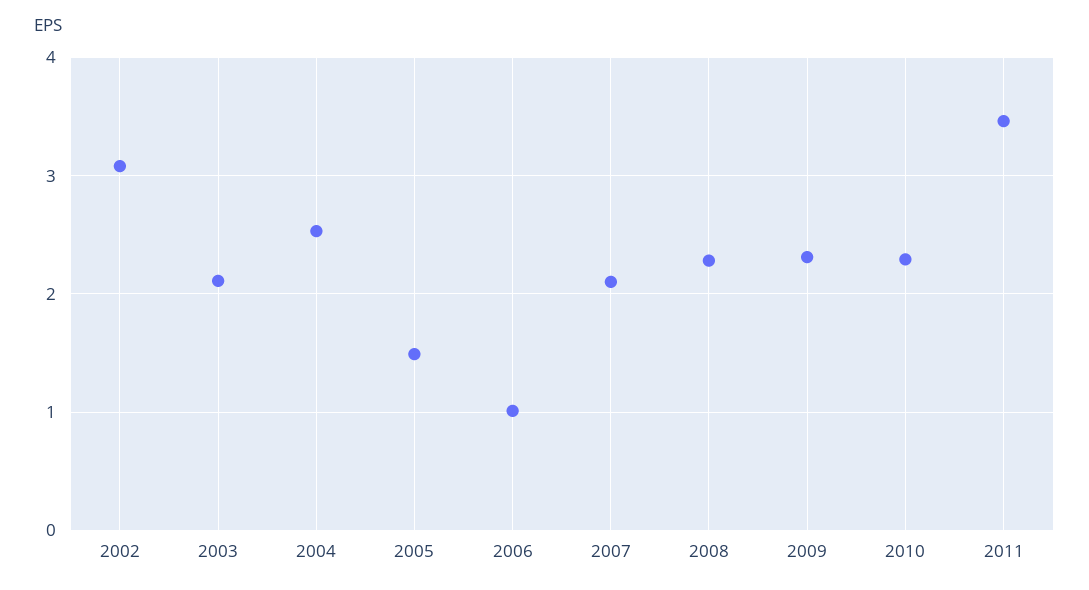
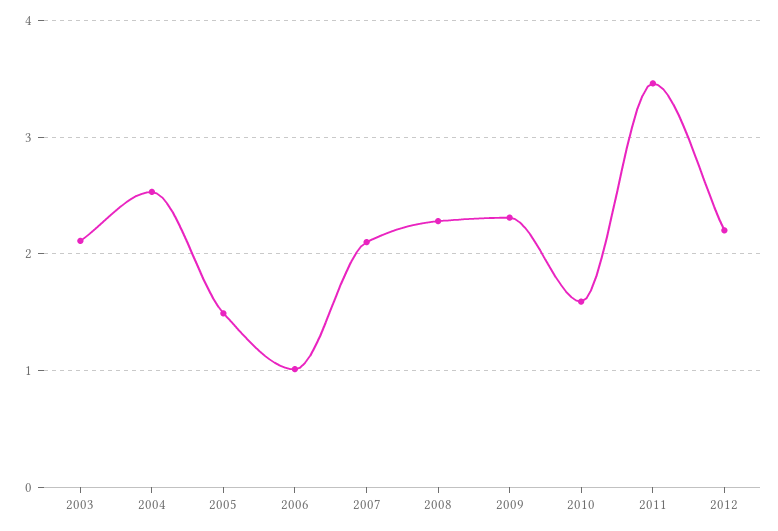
2002: 3.1 -> none
2010: 2.3 -> 1.6
2012: none -> 2.2

